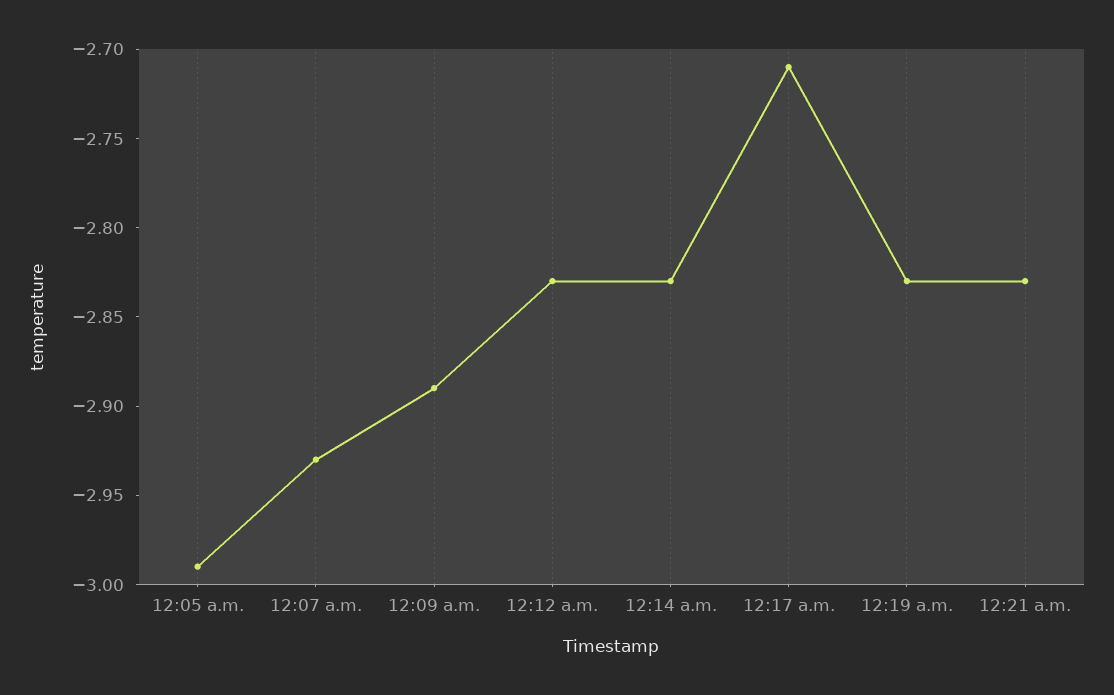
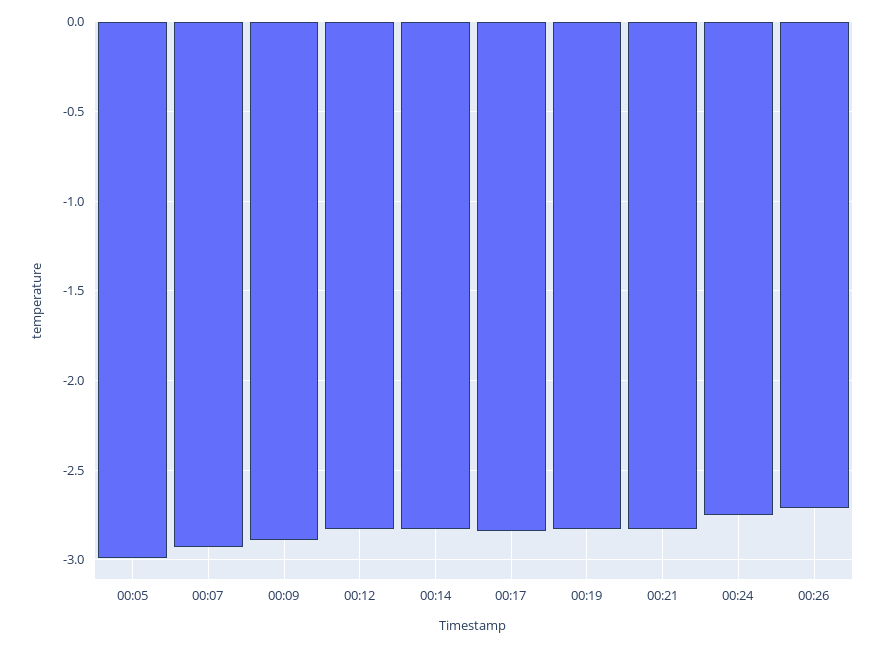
12:17 a.m.: -2.71 -> -2.85
00:24: none -> -2.75
00:26: none -> -2.7

